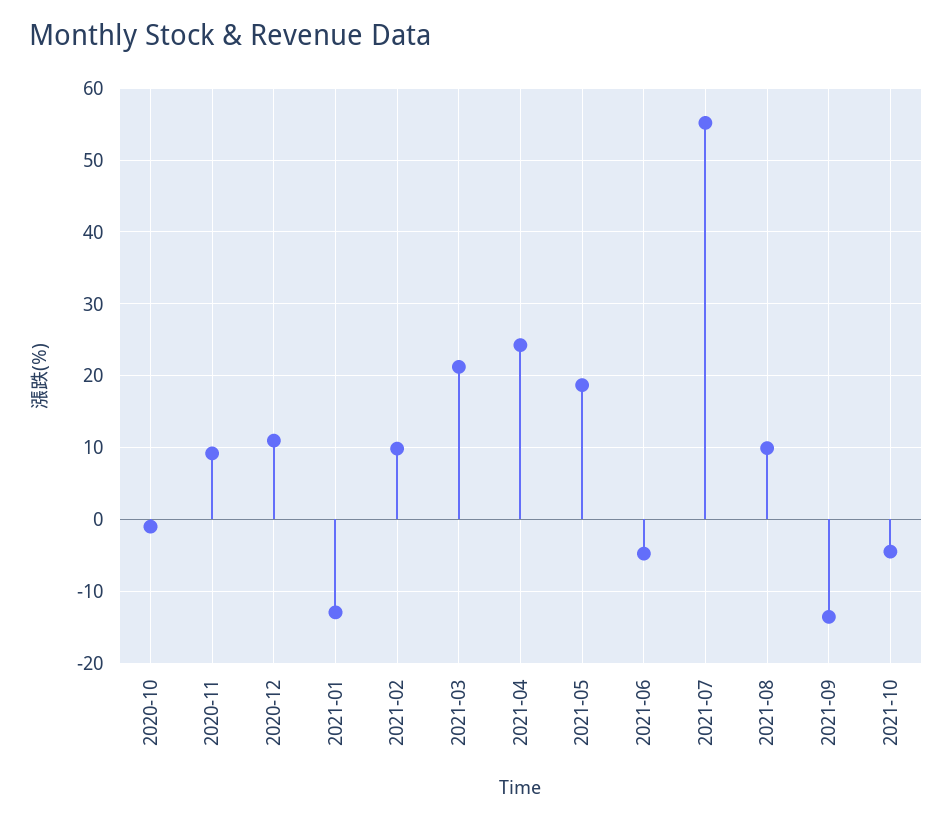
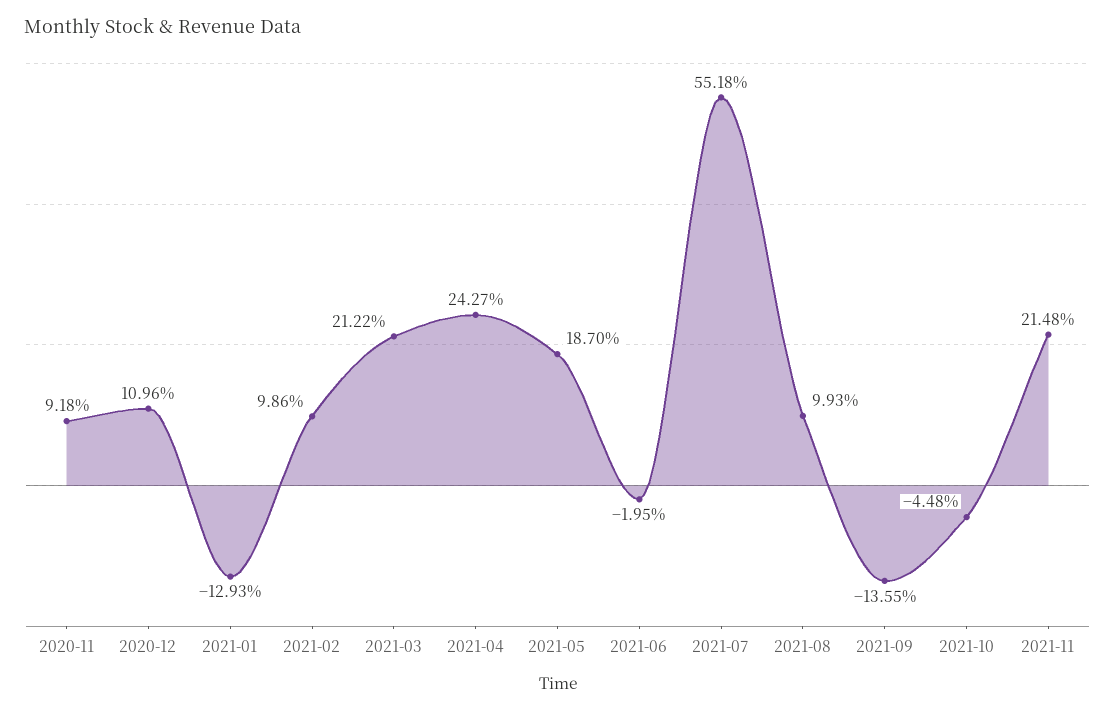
2020-10: -1 -> none
2021-06: -5 -> -1.95
2021-11: none -> 21.48

